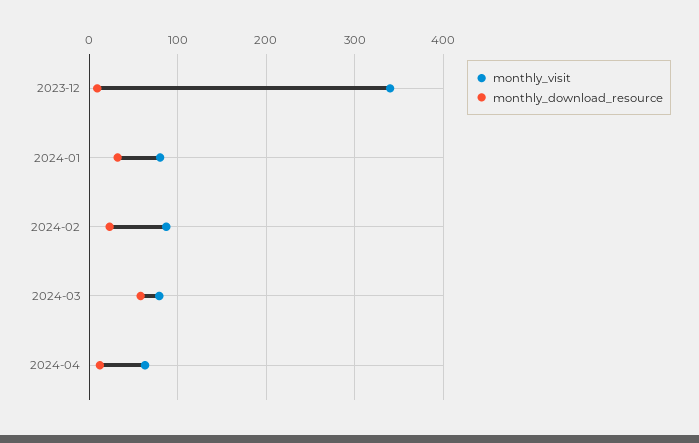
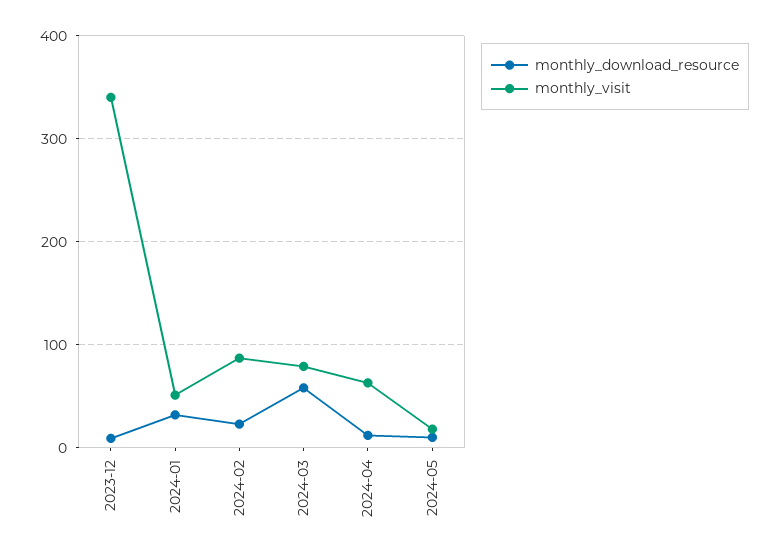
monthly_visit, 2024-01: 80 -> 50
monthly_download_resource, 2024-05: none -> 10
monthly_visit, 2024-05: none -> 20

